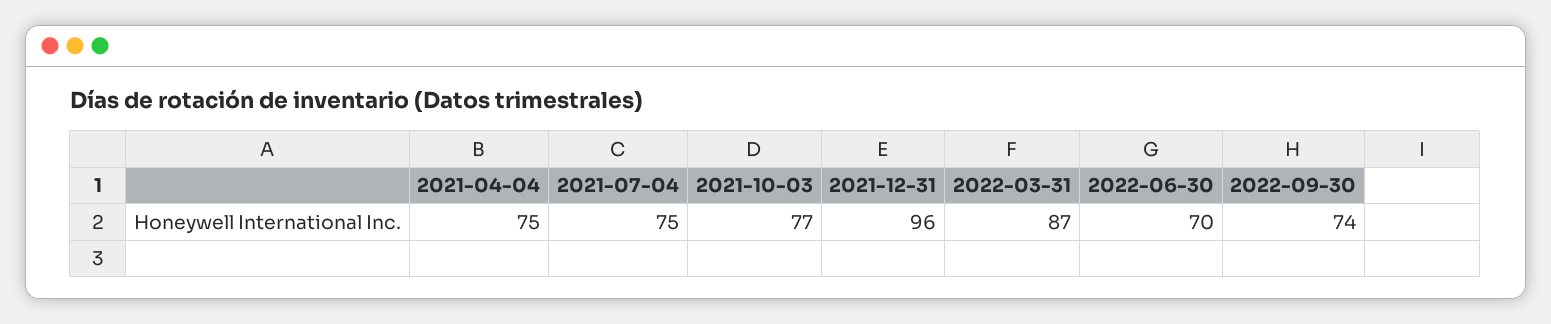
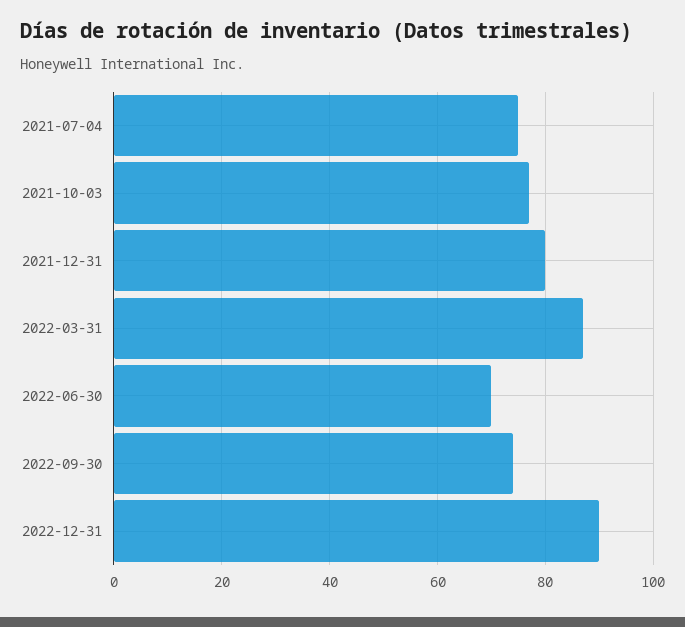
2021-04-04: 75 -> none
2021-12-31: 96 -> 80
2022-12-31: none -> 90

